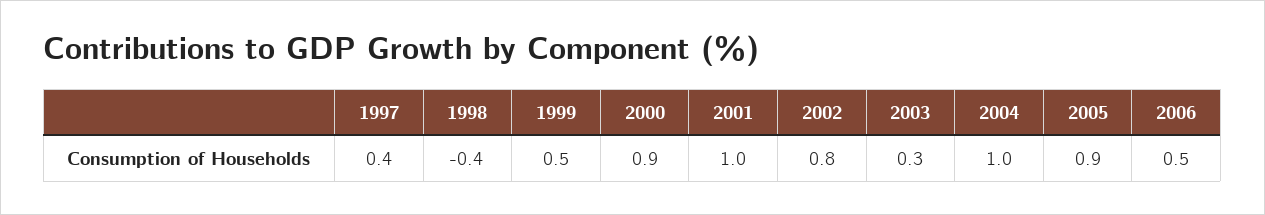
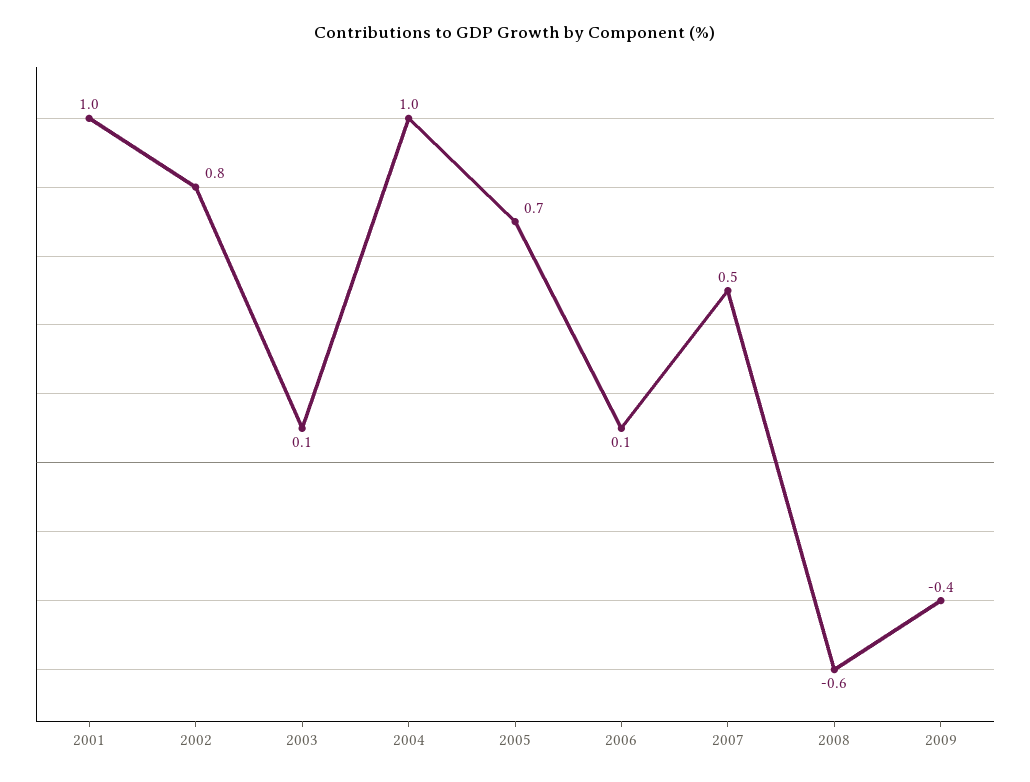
1997: 0.4 -> none
1998: -0.4 -> none
1999: 0.5 -> none
2000: 0.9 -> none
2003: 0.3 -> 0.1
2005: 0.9 -> 0.7
2006: 0.5 -> 0.1
2007: none -> 0.5
2008: none -> -0.6
2009: none -> -0.4

